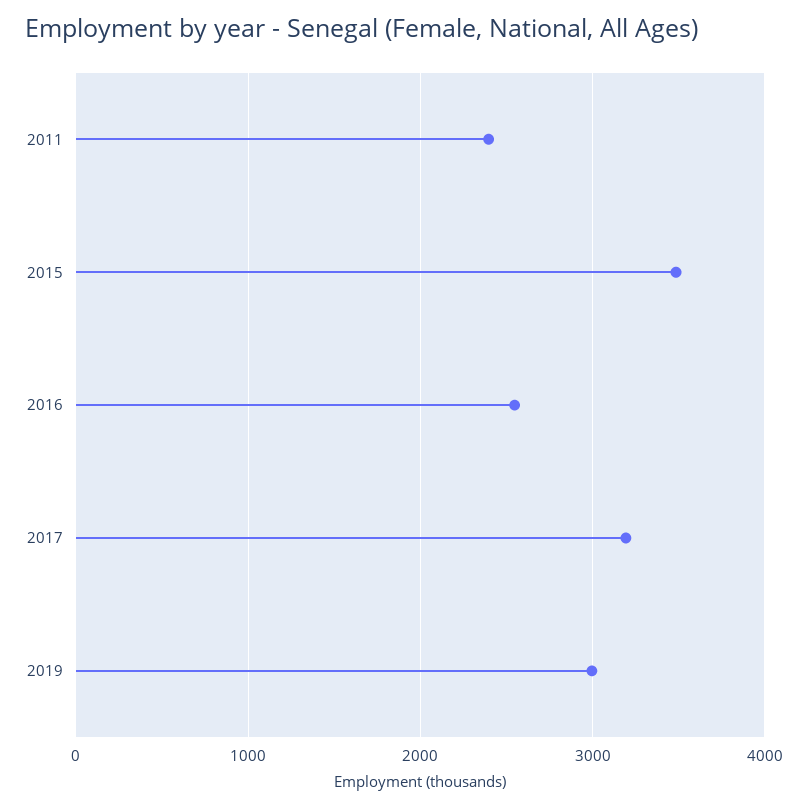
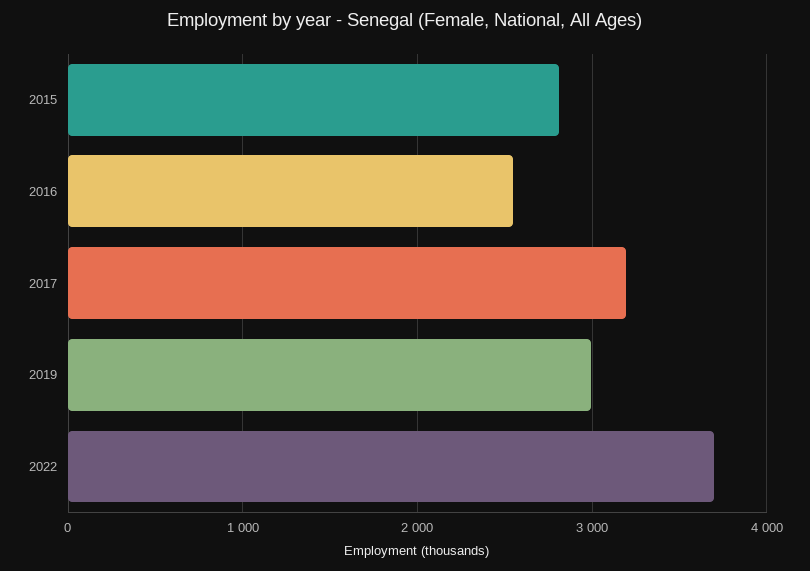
2011: 2400 -> none
2015: 3500 -> 2800
2022: none -> 3700

